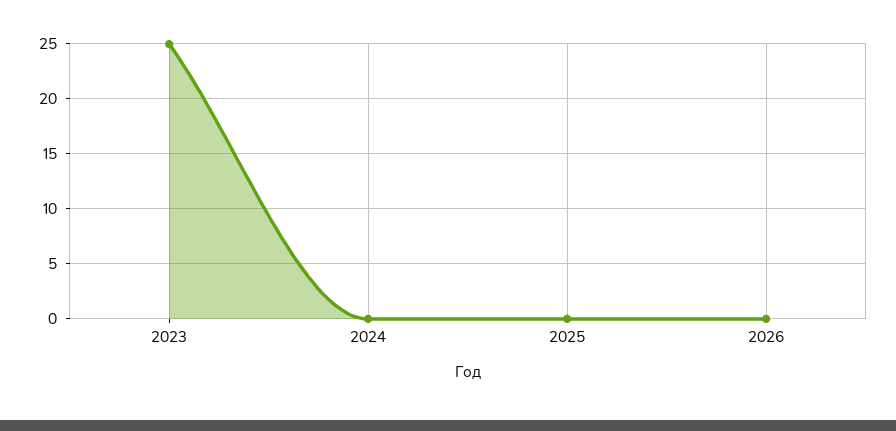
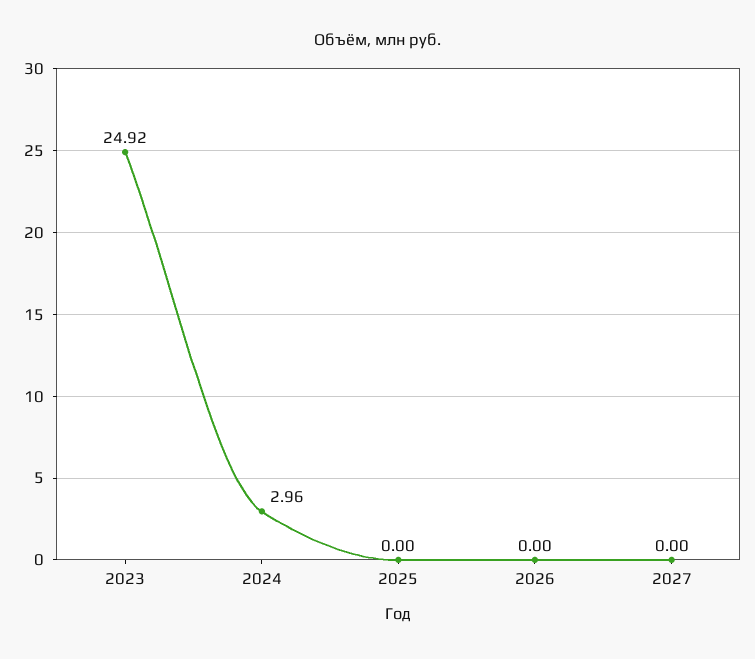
2024: 0 -> 2.96
2027: none -> 0

